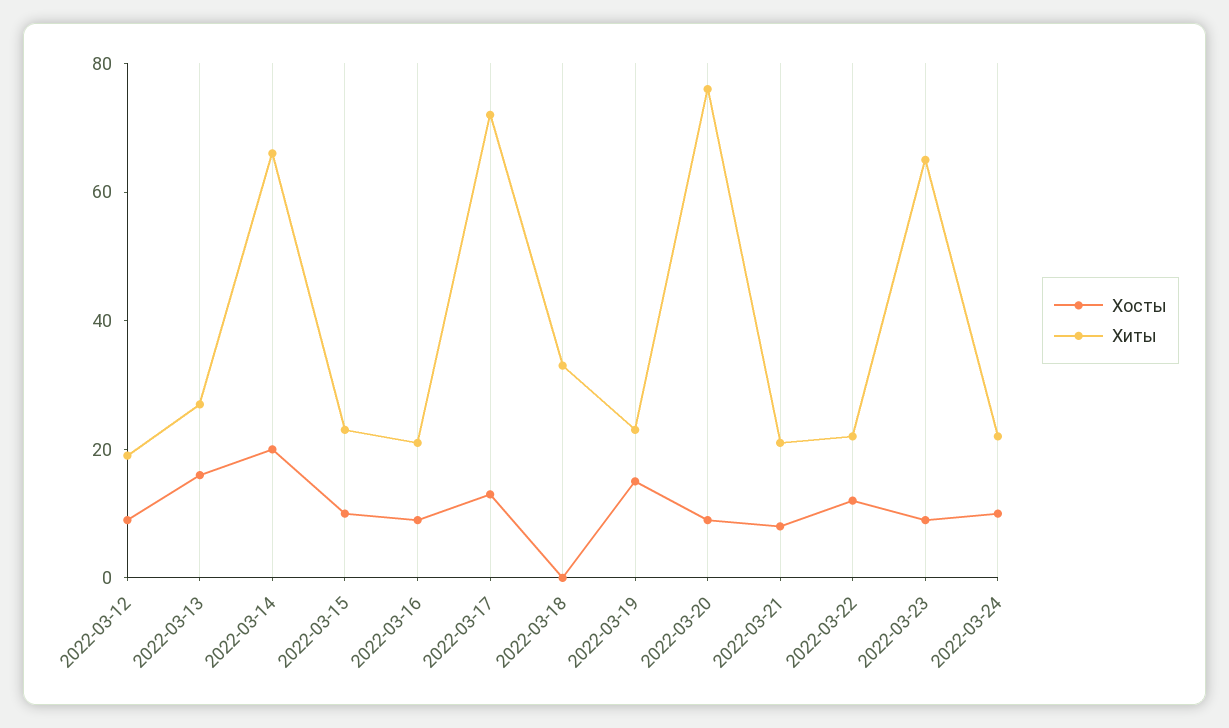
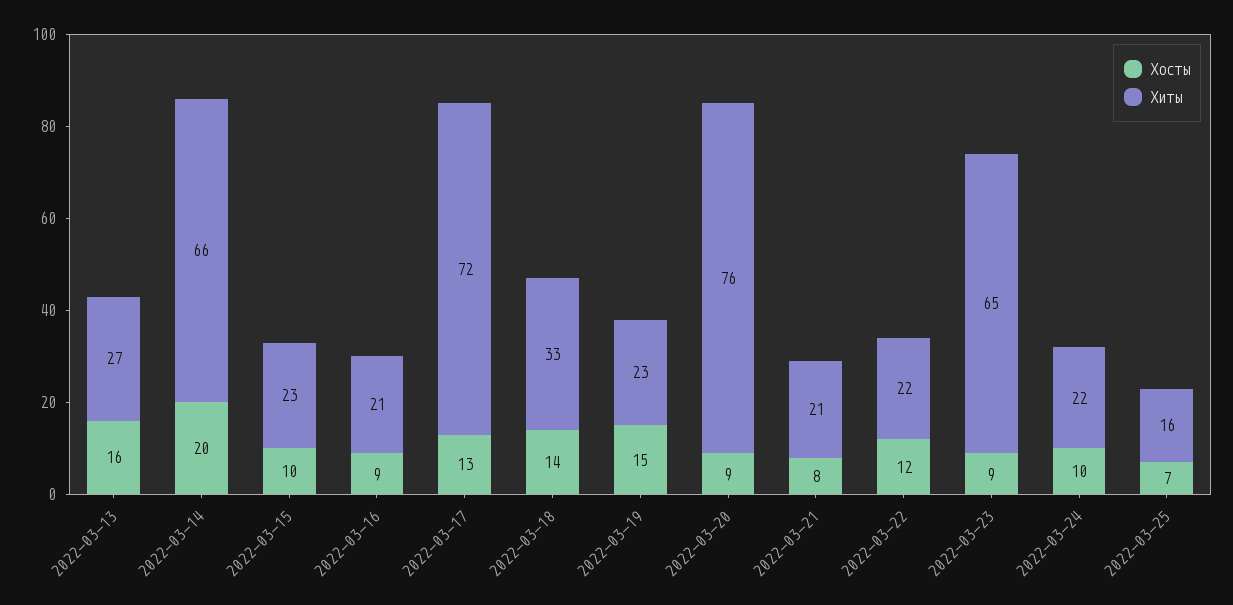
Хосты, 2022-03-12: 10 -> none
Хиты, 2022-03-12: 20 -> none
Хосты, 2022-03-18: 0 -> 14
Хосты, 2022-03-25: none -> 7
Хиты, 2022-03-25: none -> 16

